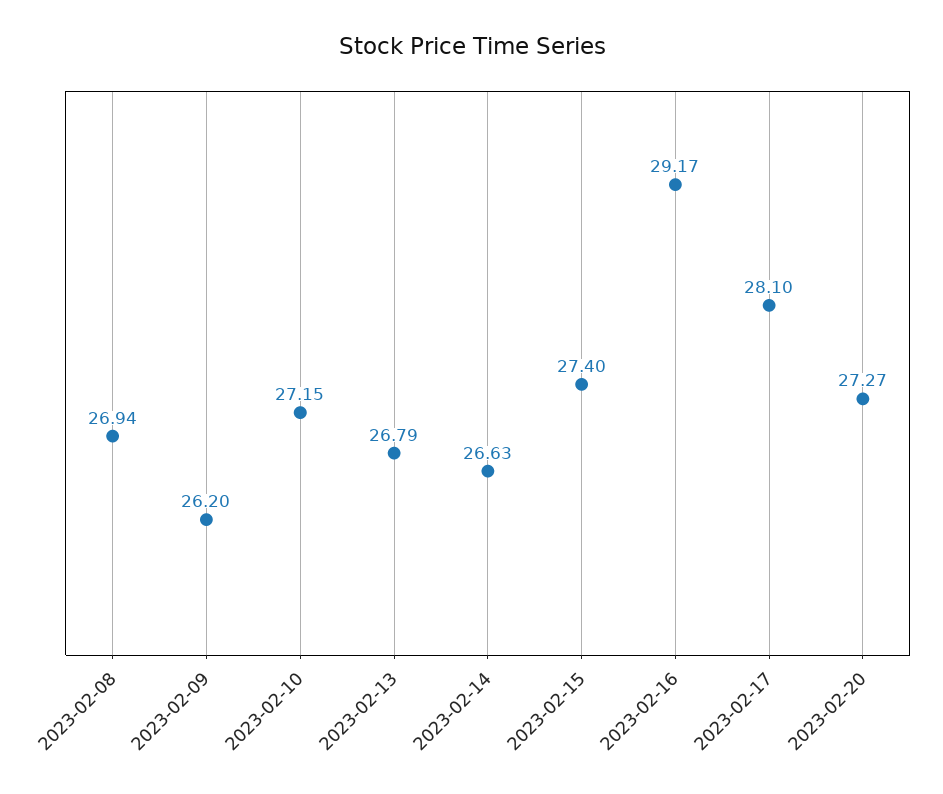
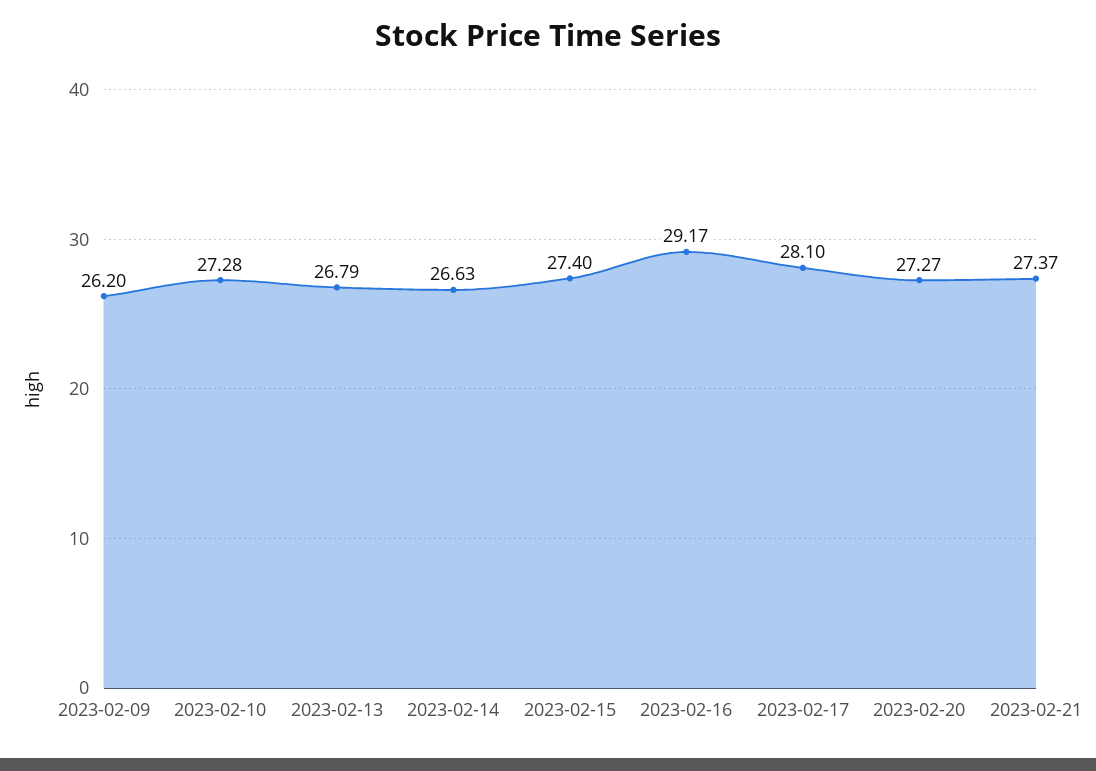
2023-02-08: 26.94 -> none
2023-02-10: 27.15 -> 27.28
2023-02-21: none -> 27.37

